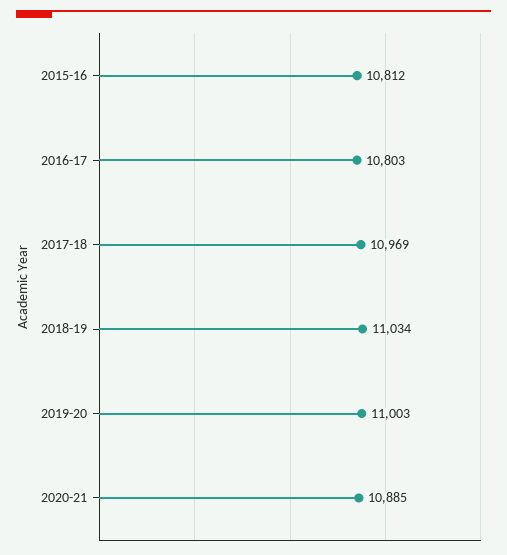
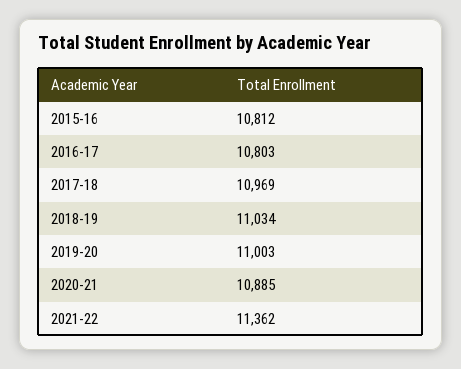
2021-22: none -> 11362

